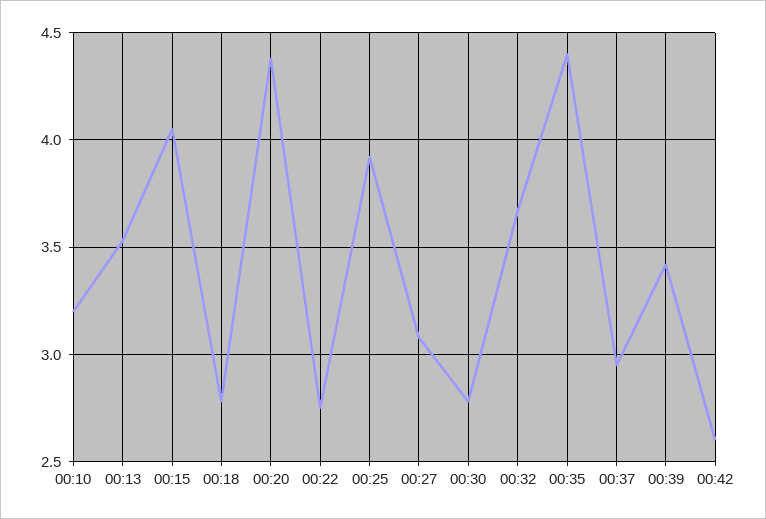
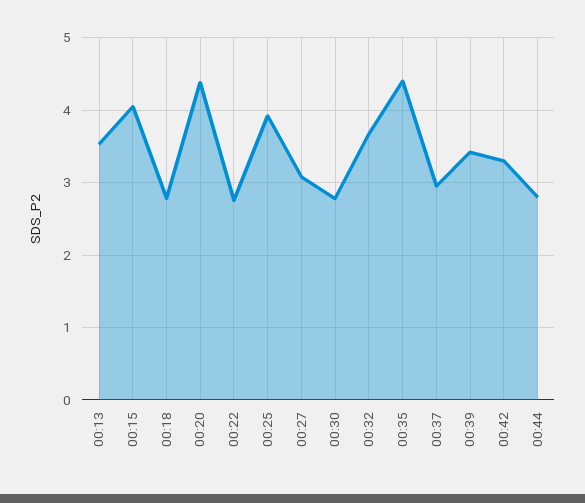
00:10: 3.2 -> none
00:42: 2.6 -> 3.3
00:44: none -> 2.8

